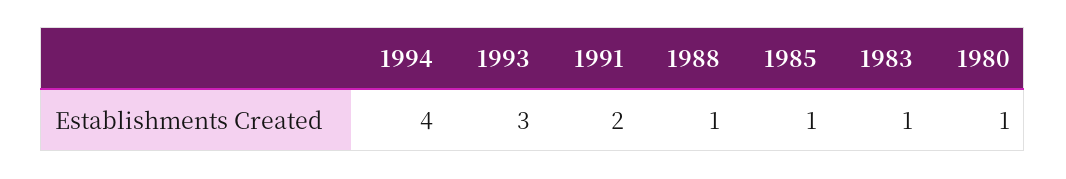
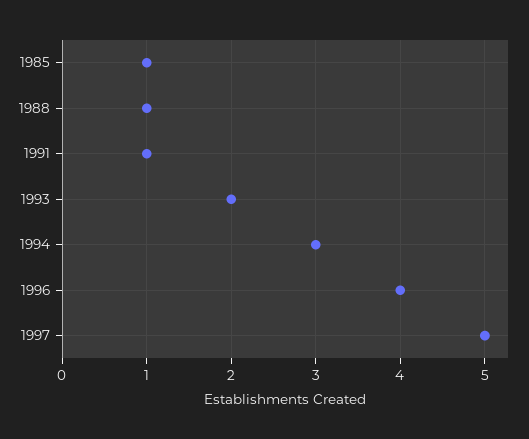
1994: 4 -> 3
1993: 3 -> 2
1991: 2 -> 1
1983: 1 -> none
1980: 1 -> none
1996: none -> 4
1997: none -> 5

